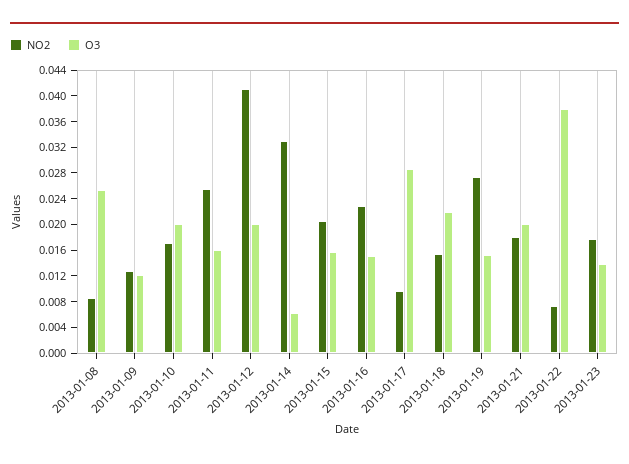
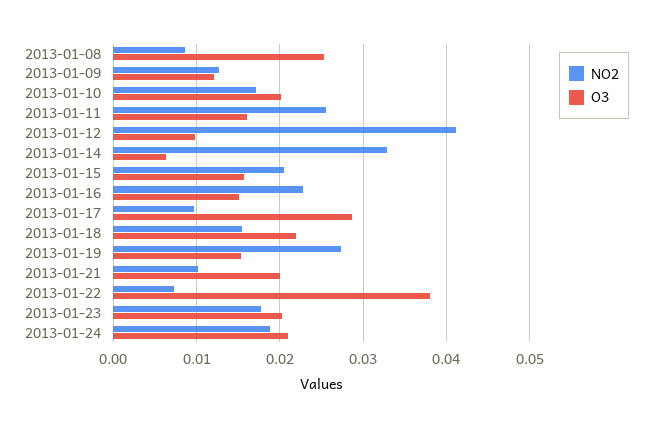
O3, 2013-01-12: 0.02 -> 0.01
NO2, 2013-01-21: 0.018 -> 0.01
O3, 2013-01-23: 0.014 -> 0.02
NO2, 2013-01-24: none -> 0.019
O3, 2013-01-24: none -> 0.021

